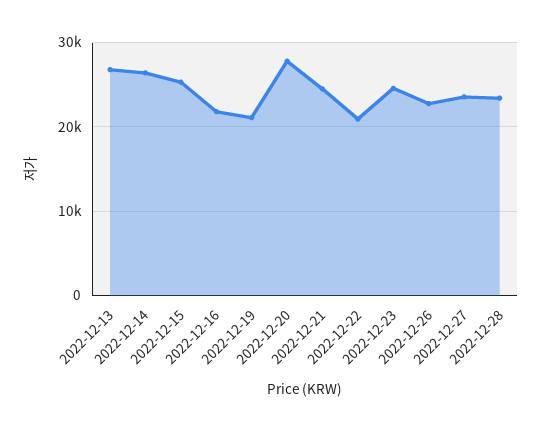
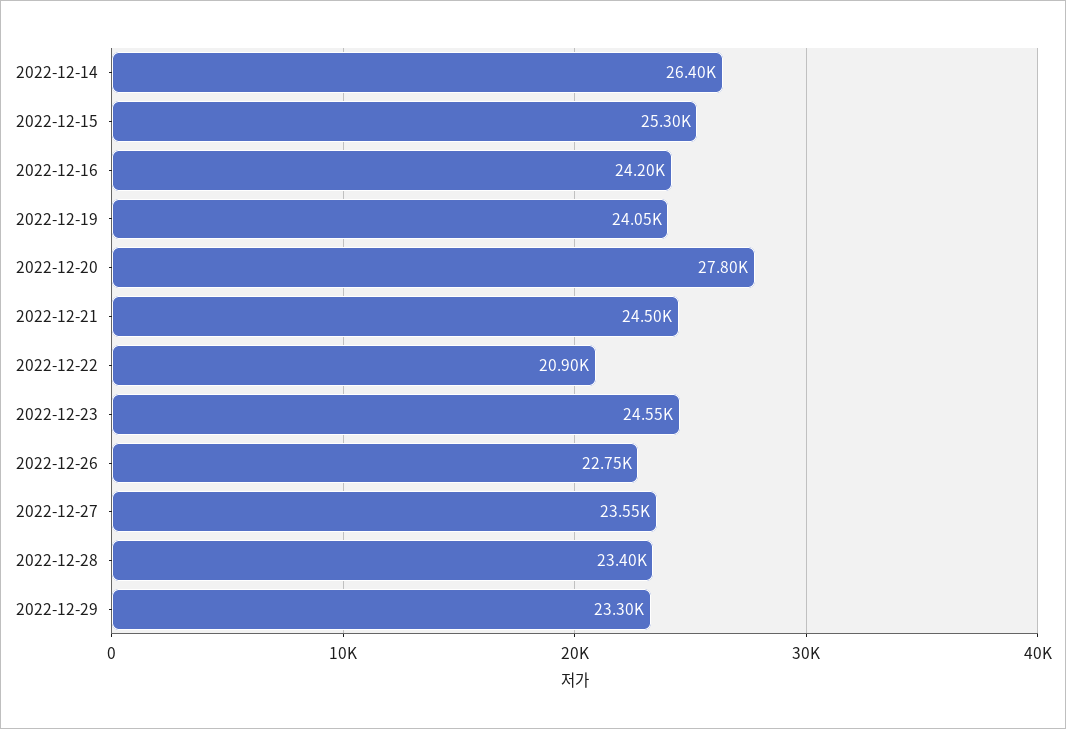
2022-12-13: 27000 -> none
2022-12-16: 22000 -> 24200
2022-12-19: 21000 -> 24050
2022-12-29: none -> 23300

